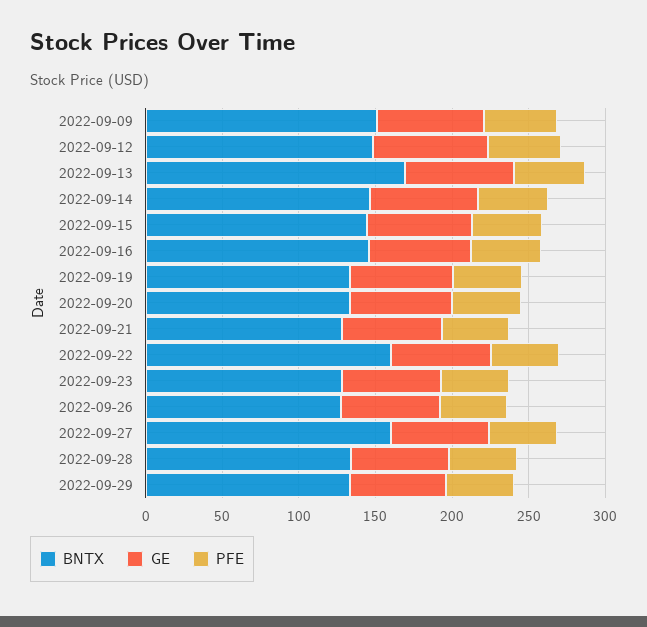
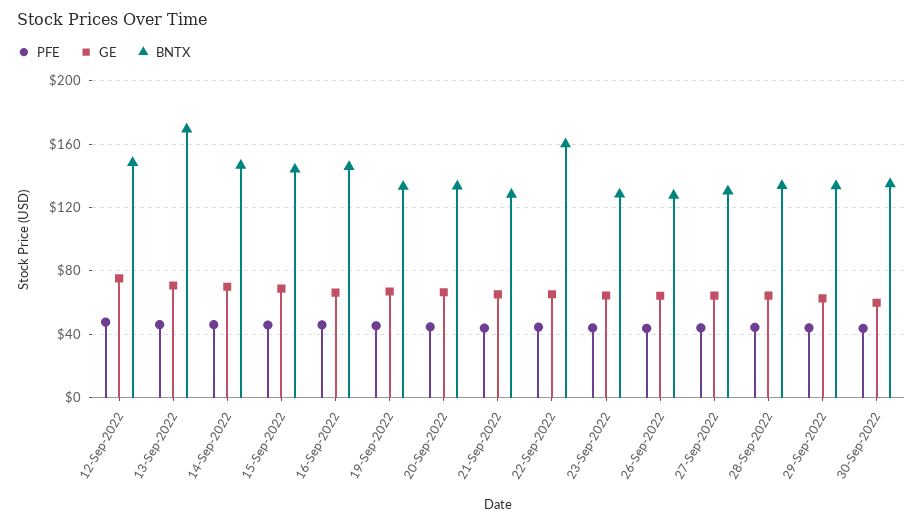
BNTX, 2022-09-09: 150 -> none
GE, 2022-09-09: 70 -> none
PFE, 2022-09-09: 50 -> none
BNTX, 2022-09-27: 160 -> 130
PFE, 30-Sep-2022: none -> 45
GE, 30-Sep-2022: none -> 60
BNTX, 30-Sep-2022: none -> 135

